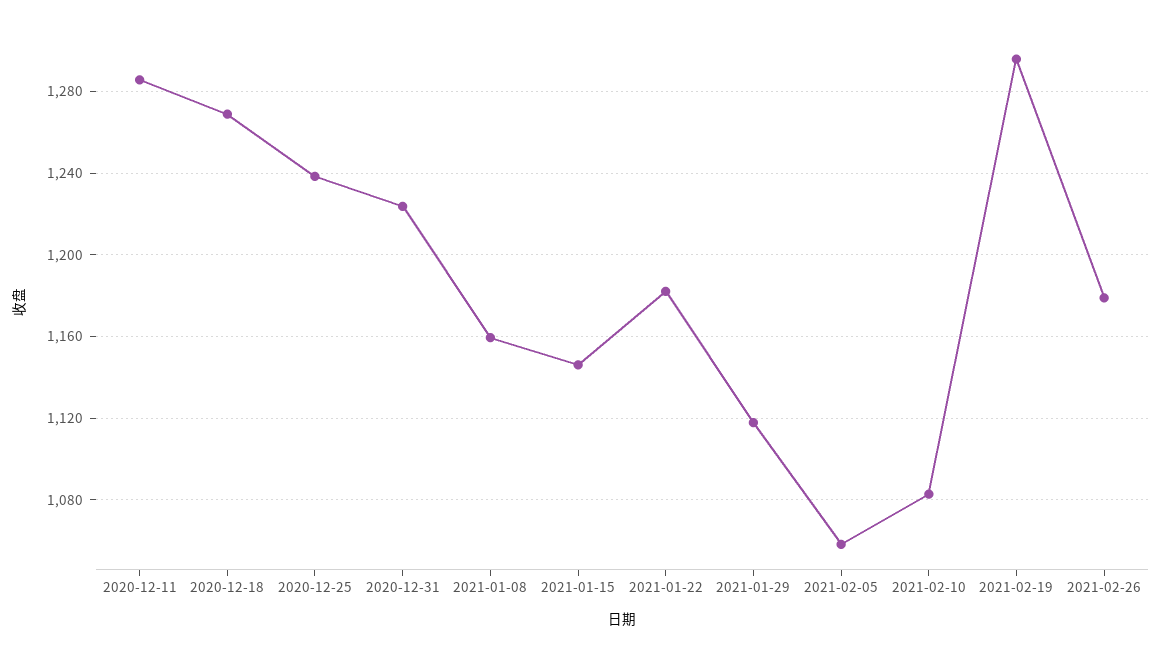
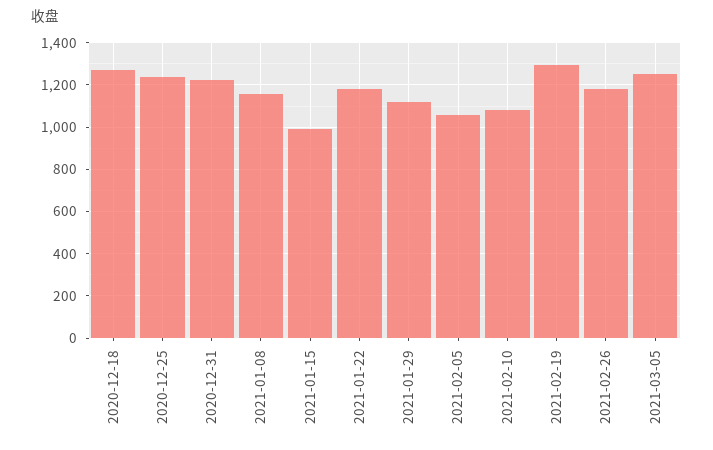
2020-12-11: 1285 -> none
2021-01-15: 1145 -> 1000
2021-03-05: none -> 1250

